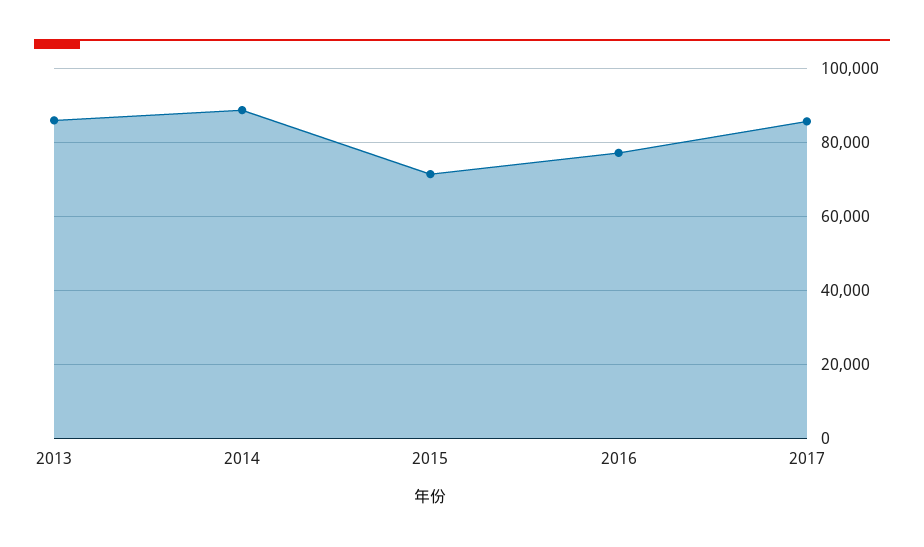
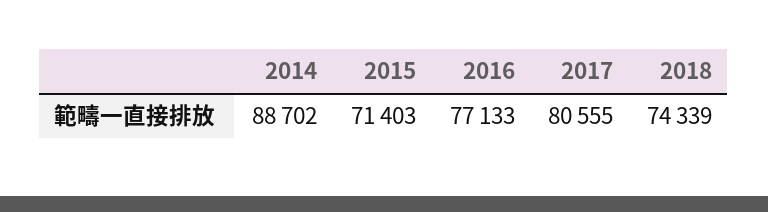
2013: 86000 -> none
2017: 86000 -> 80555
2018: none -> 74339

